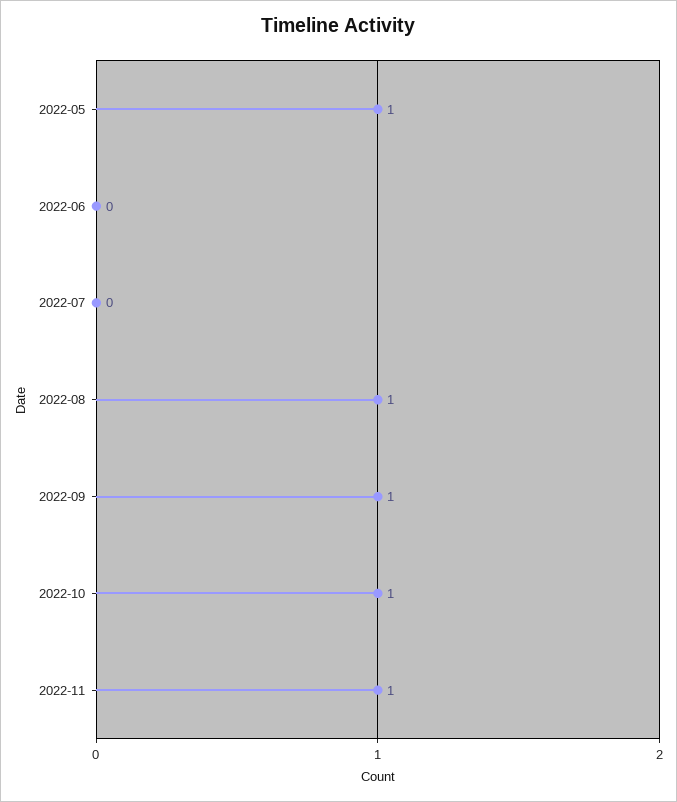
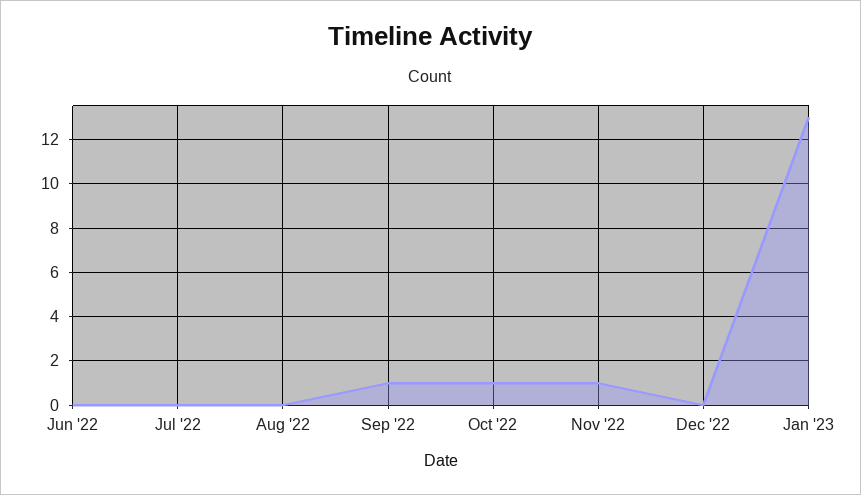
2022-05: 1 -> none
2022-08: 1 -> 0
Dec '22: none -> 0
Jan '23: none -> 13

